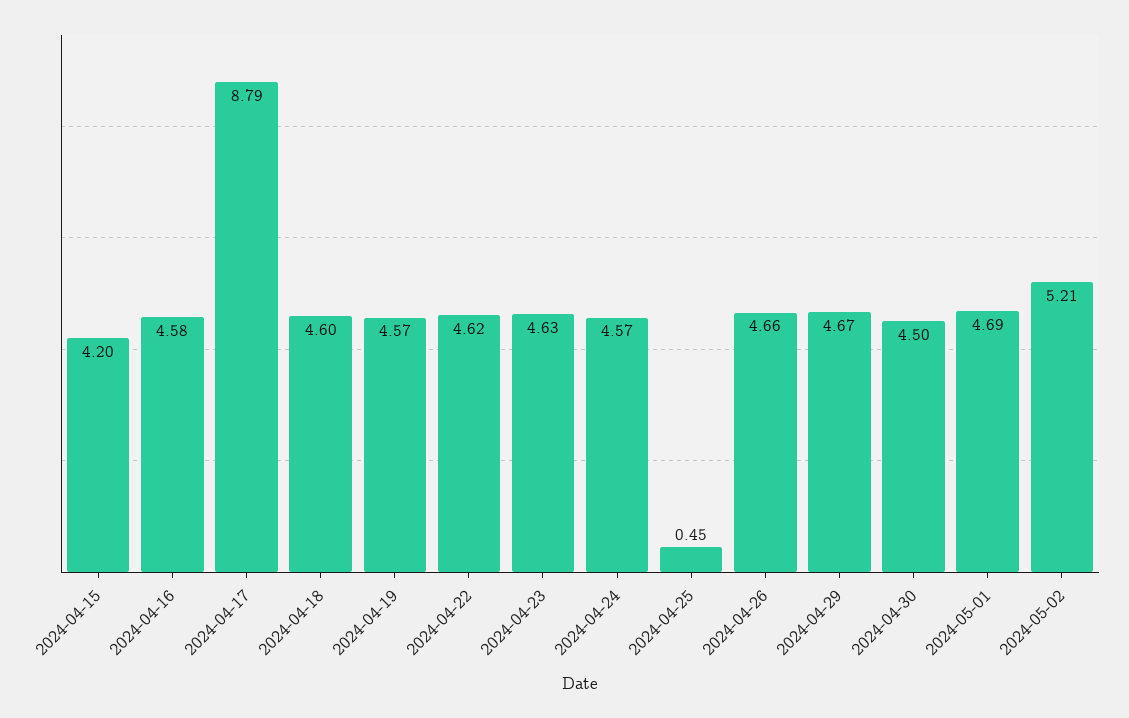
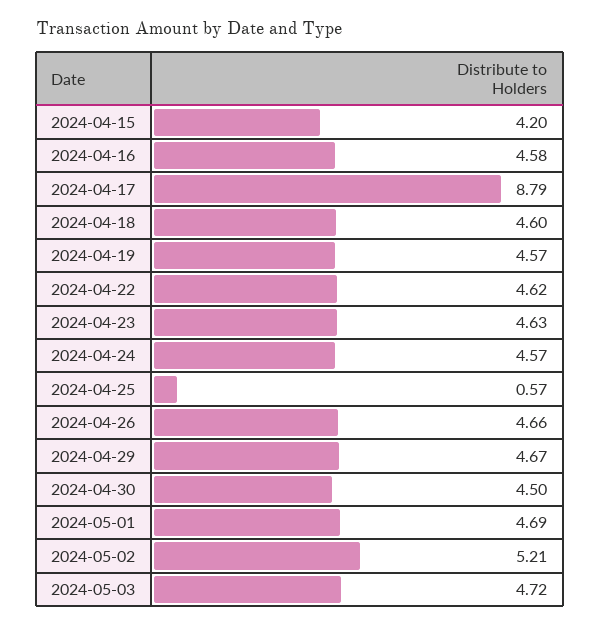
2024-04-25: 0.45 -> 0.57
2024-05-03: none -> 4.72

